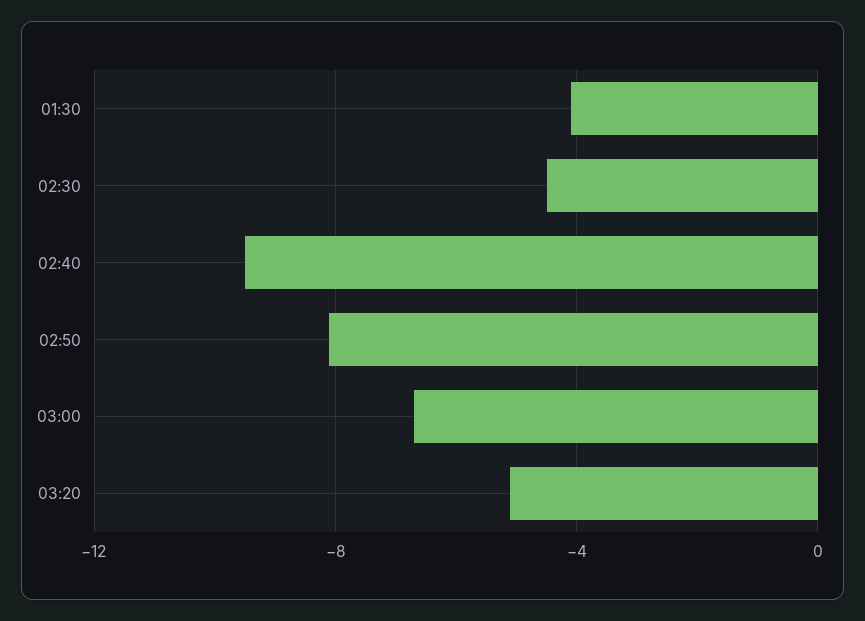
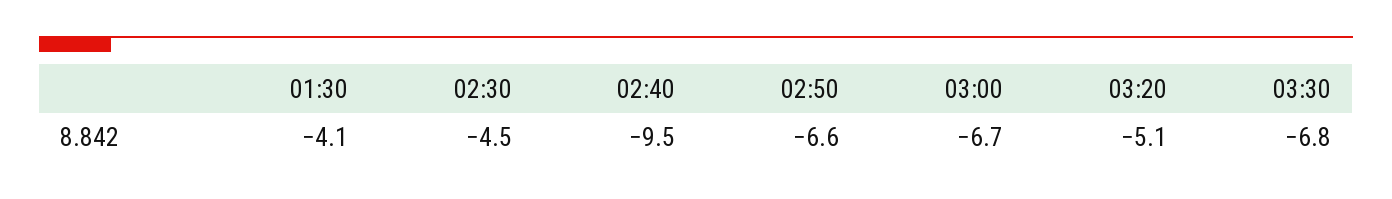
02:50: -8 -> -6.6
03:30: none -> -6.8

